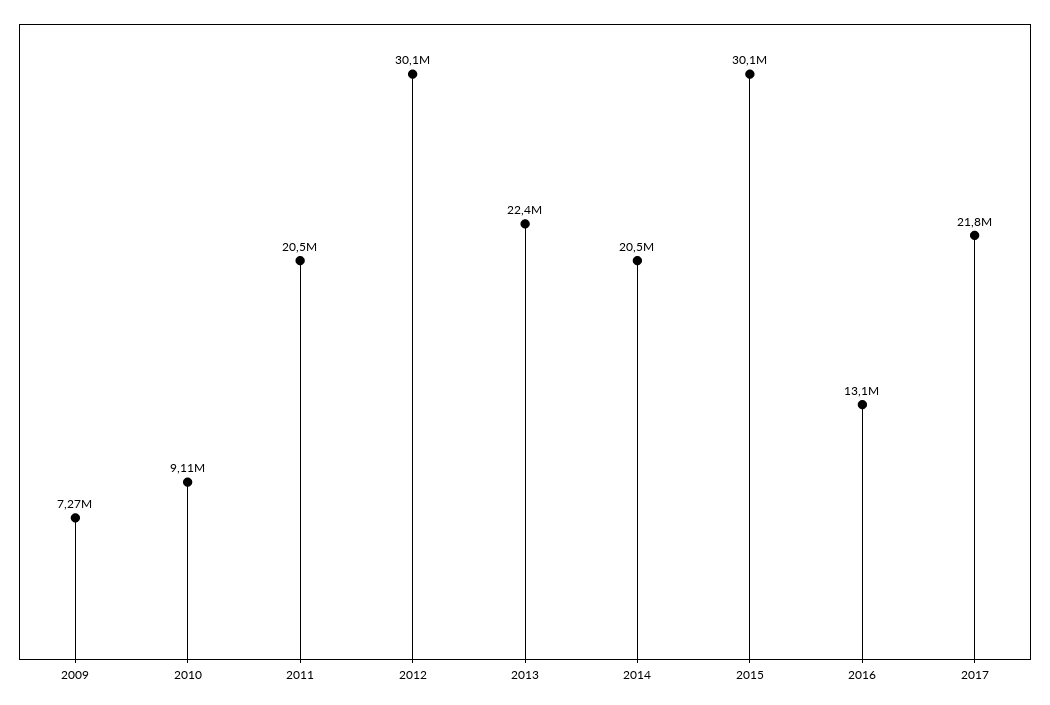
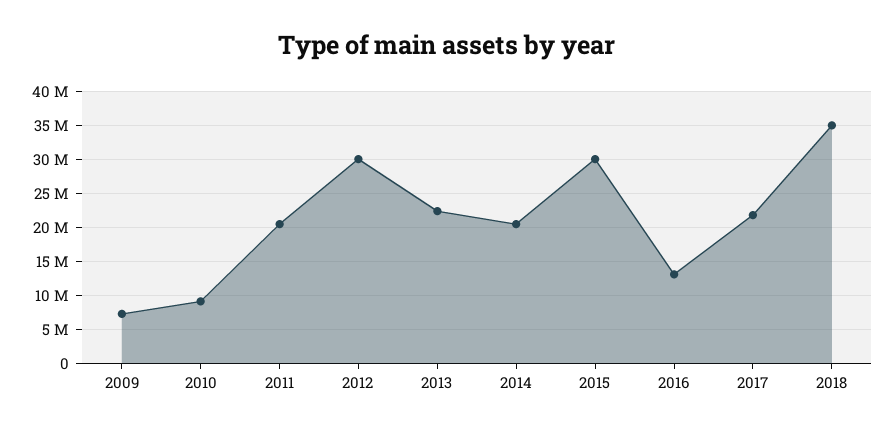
2018: none -> 35000000

